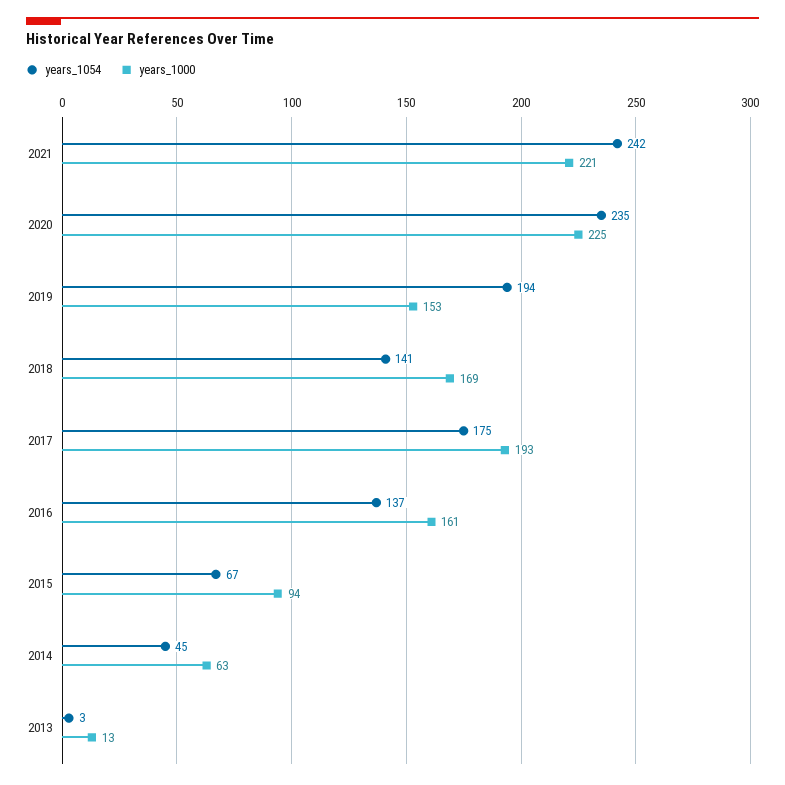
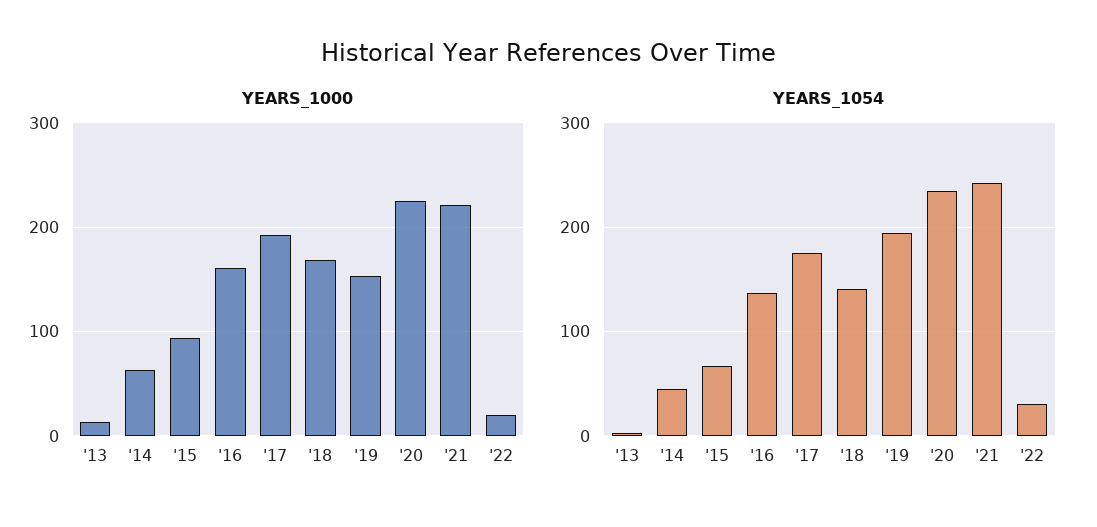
years_1000, '22: none -> 20
years_1054, '22: none -> 30

